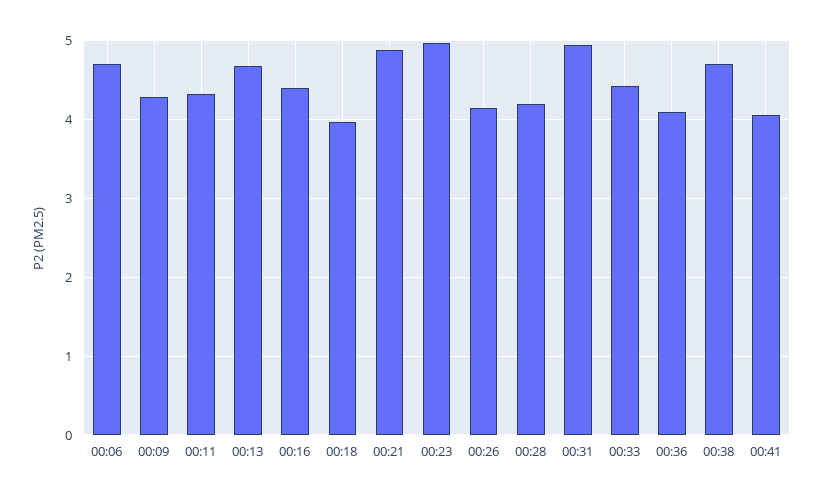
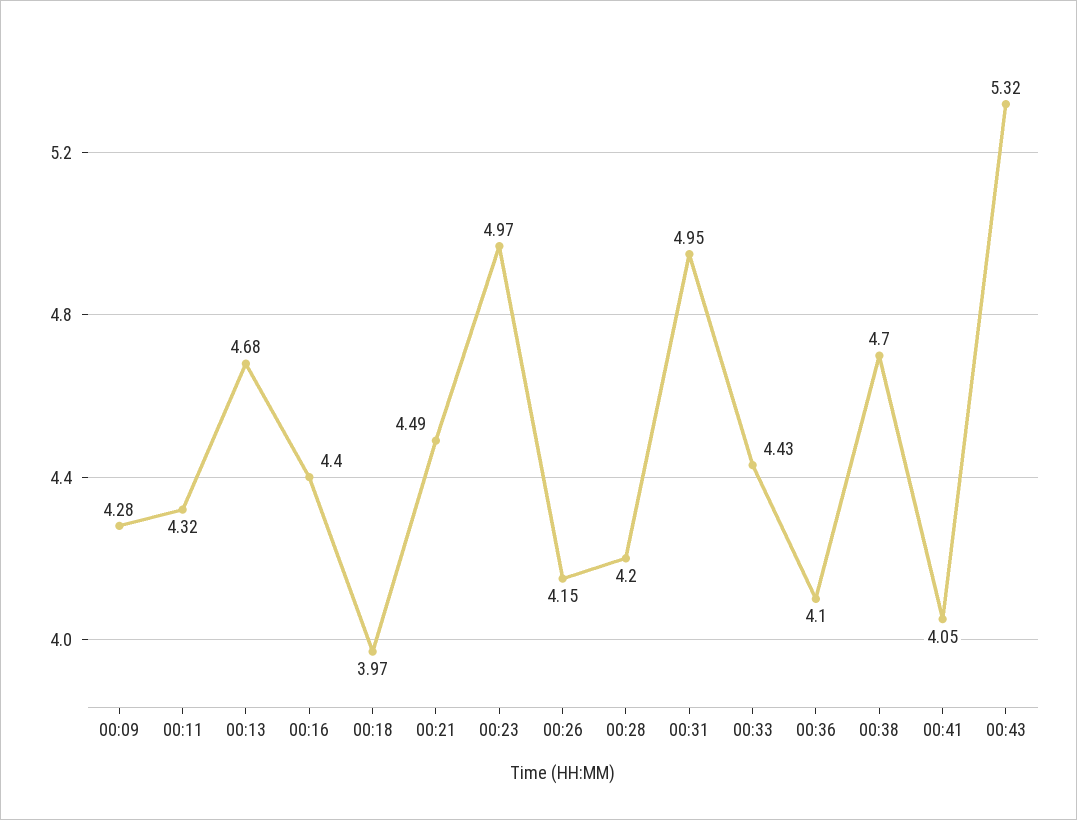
00:06: 4.7 -> none
00:21: 4.9 -> 4.49
00:43: none -> 5.32

